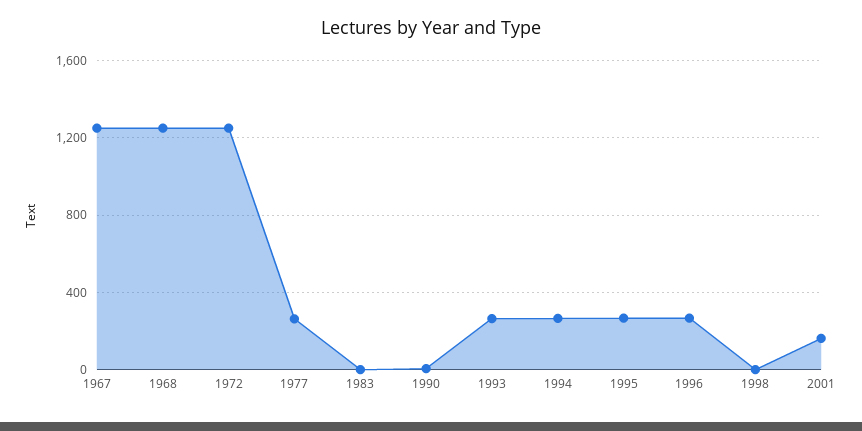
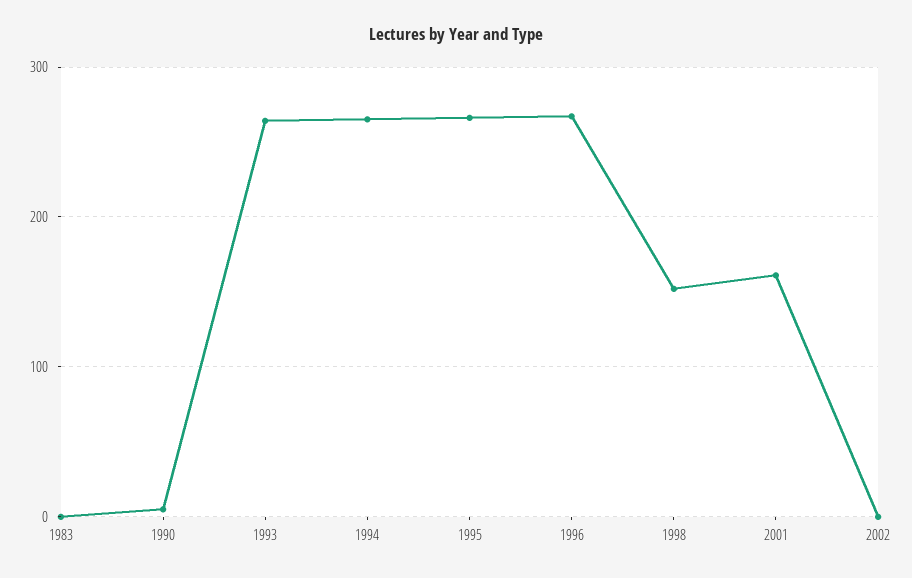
1967: 1250 -> none
1968: 1250 -> none
1972: 1250 -> none
1977: 250 -> none
1998: 0 -> 150
2002: none -> 0

